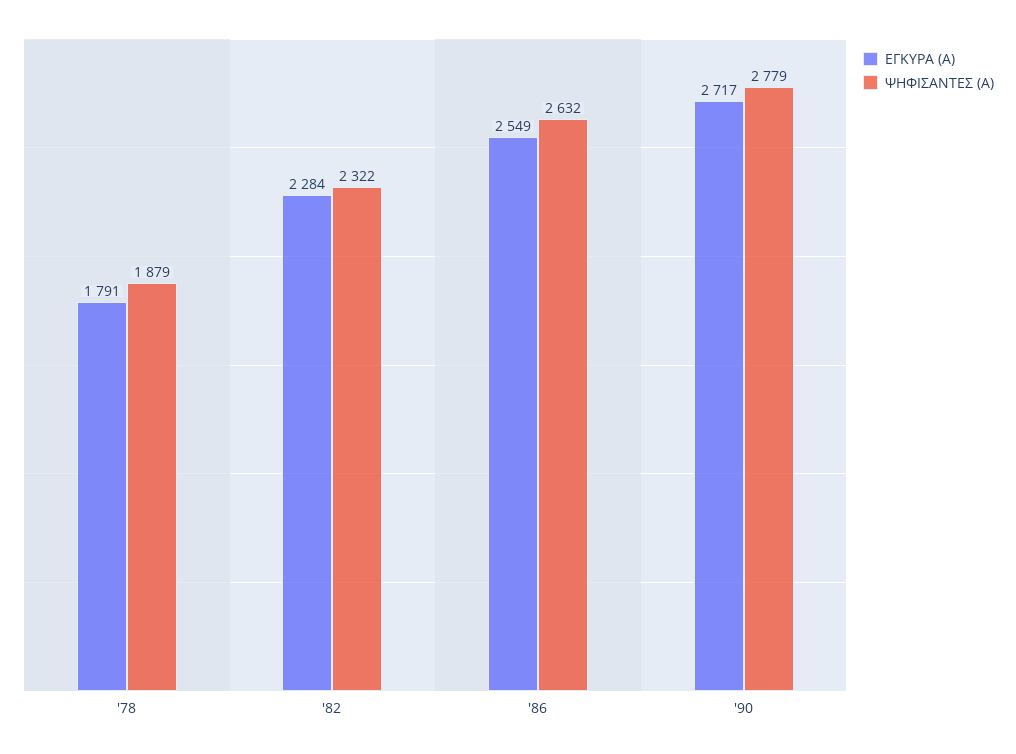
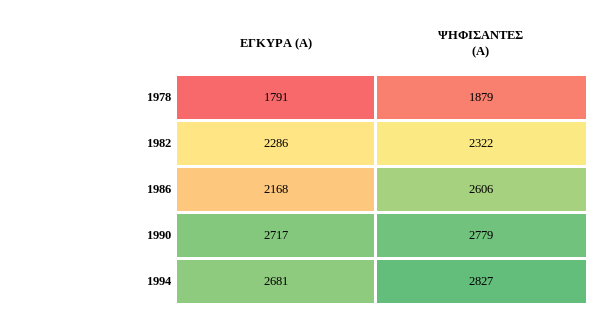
ΕΓΚΥΡΑ (Α), '82: 2284 -> 2286
ΕΓΚΥΡΑ (Α), '86: 2549 -> 2168
ΨΗΦΙΣΑΝΤΕΣ (Α), '86: 2632 -> 2606
ΕΓΚΥΡΑ (Α), 1994: none -> 2681
ΨΗΦΙΣΑΝΤΕΣ (Α), 1994: none -> 2827

